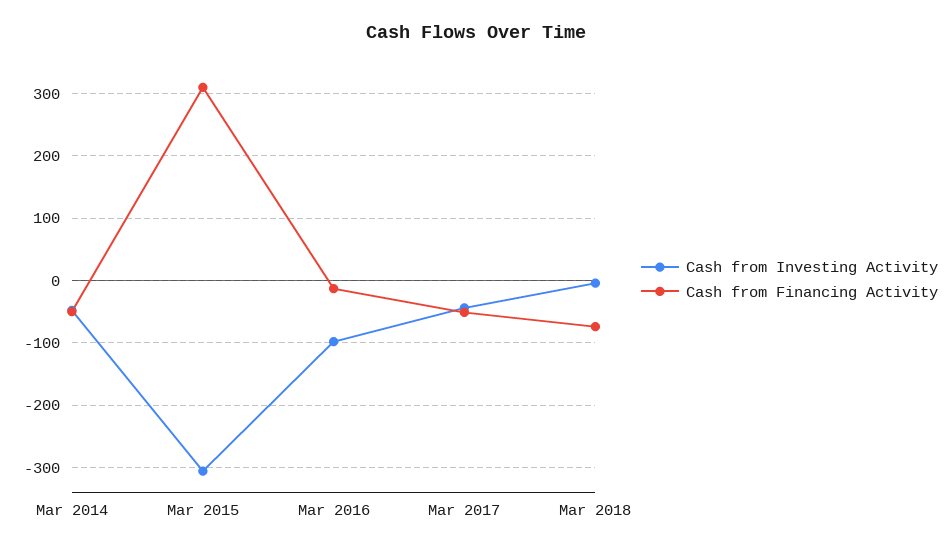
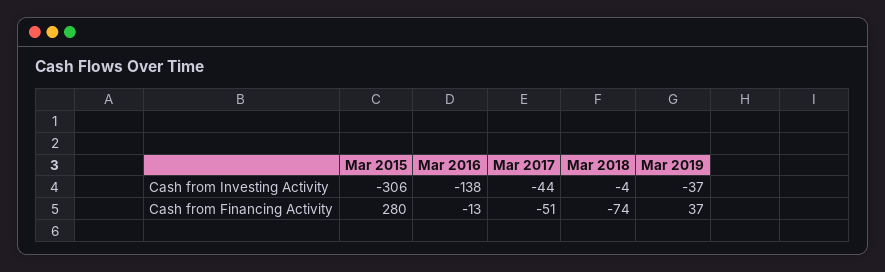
Cash from Investing Activity, Mar 2014: -50 -> none
Cash from Financing Activity, Mar 2014: -50 -> none
Cash from Financing Activity, Mar 2015: 310 -> 280
Cash from Investing Activity, Mar 2016: -100 -> -138
Cash from Investing Activity, Mar 2019: none -> -37
Cash from Financing Activity, Mar 2019: none -> 37

